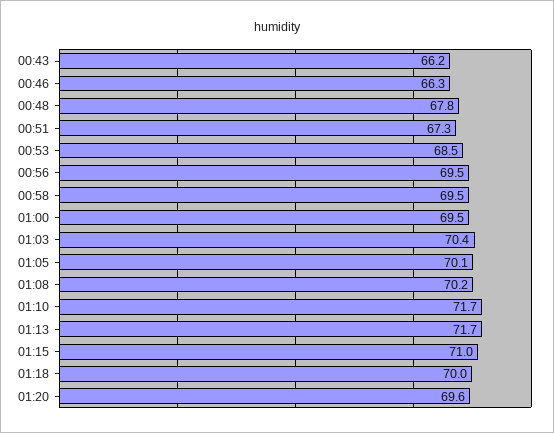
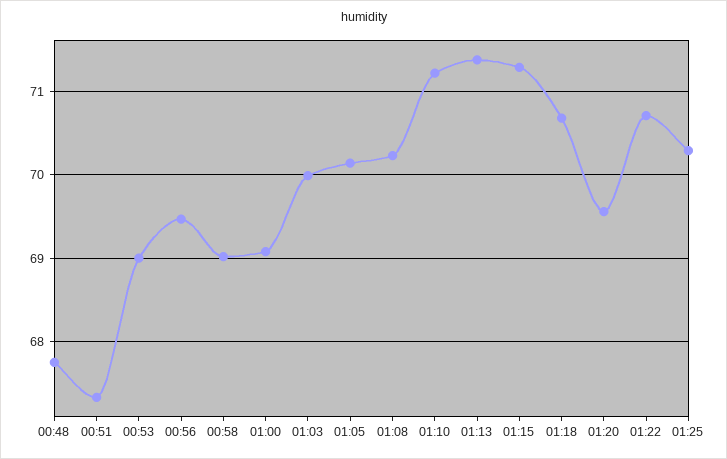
00:43: 66.2 -> none
00:46: 66.3 -> none
00:53: 68.5 -> 69
00:58: 69.5 -> 69
01:00: 69.5 -> 69.1
01:03: 70.4 -> 70
01:10: 71.7 -> 71.2
01:13: 71.7 -> 71.4
01:15: 71 -> 71.3
01:18: 70 -> 70.7
01:22: none -> 70.7
01:25: none -> 70.3

